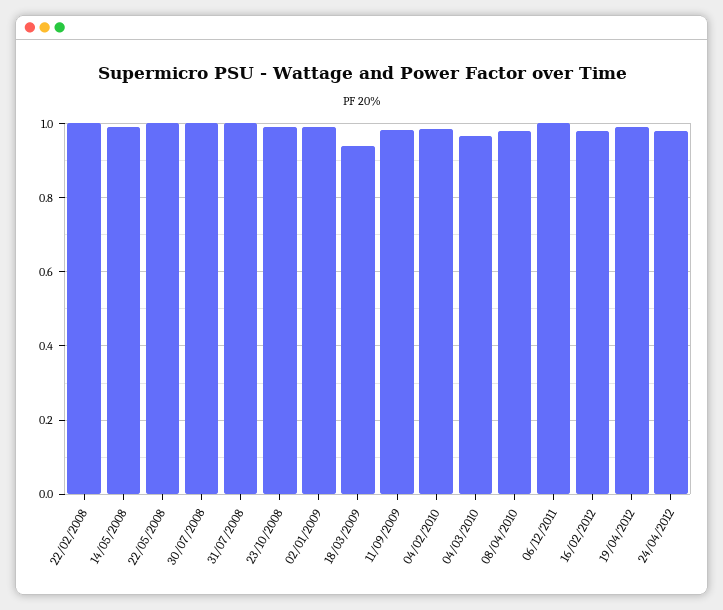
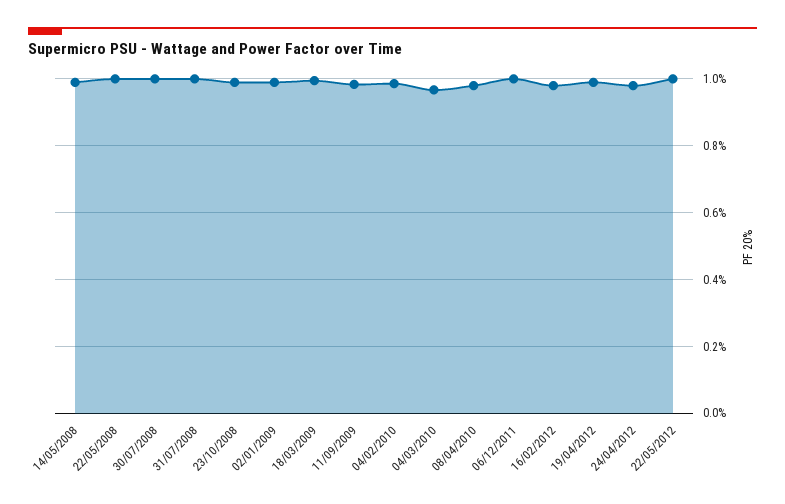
22/02/2008: 1 -> none
18/03/2009: 0.94 -> 1
22/05/2012: none -> 1

